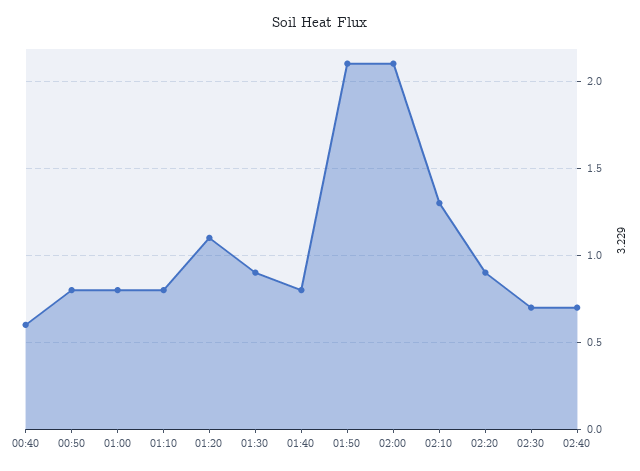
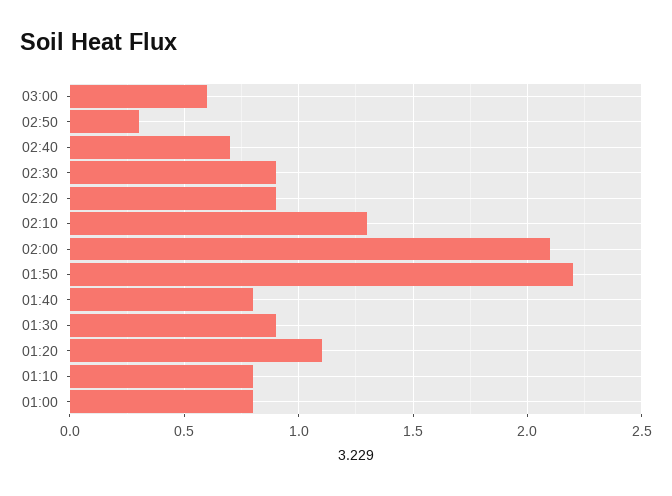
00:40: 0.6 -> none
00:50: 0.8 -> none
01:50: 2.1 -> 2.2
02:30: 0.7 -> 0.9
03:00: none -> 0.6
02:50: none -> 0.3

